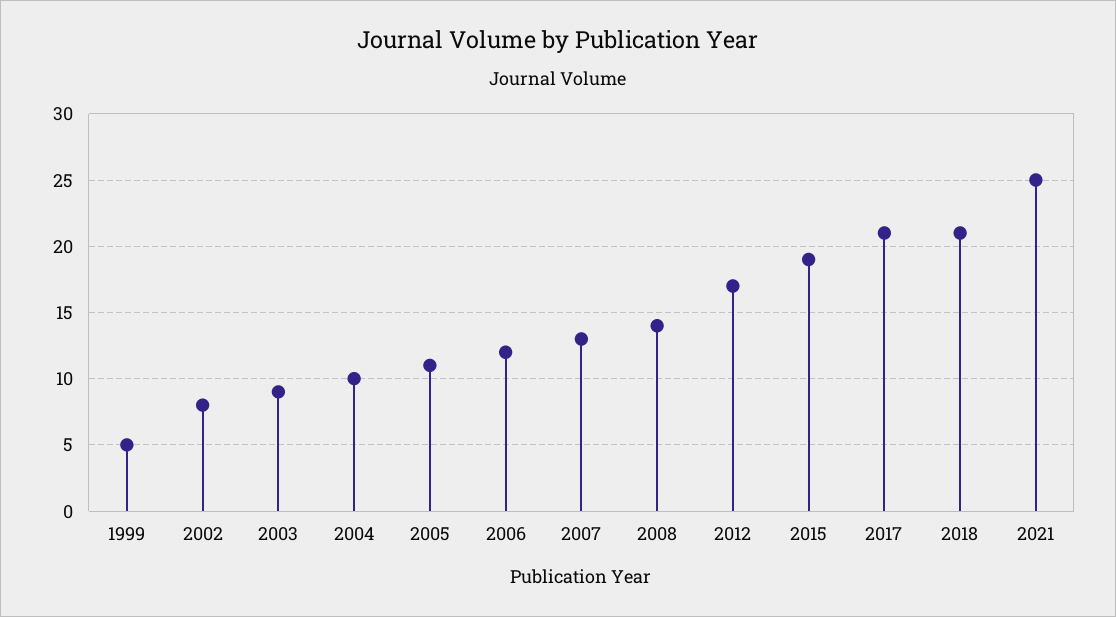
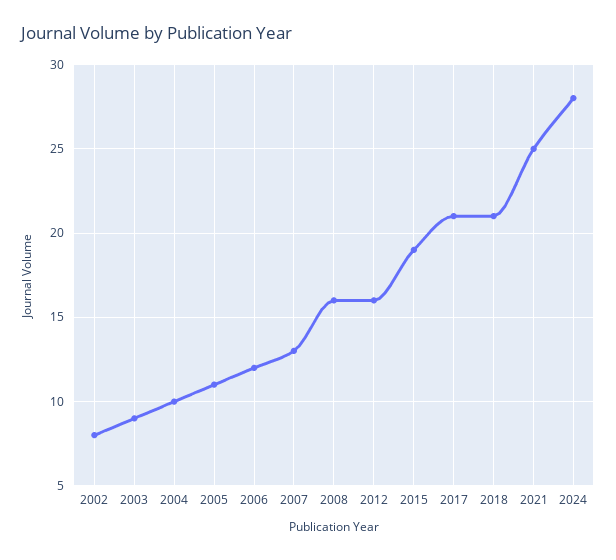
1999: 5 -> none
2008: 14 -> 16
2012: 17 -> 16
2024: none -> 28

